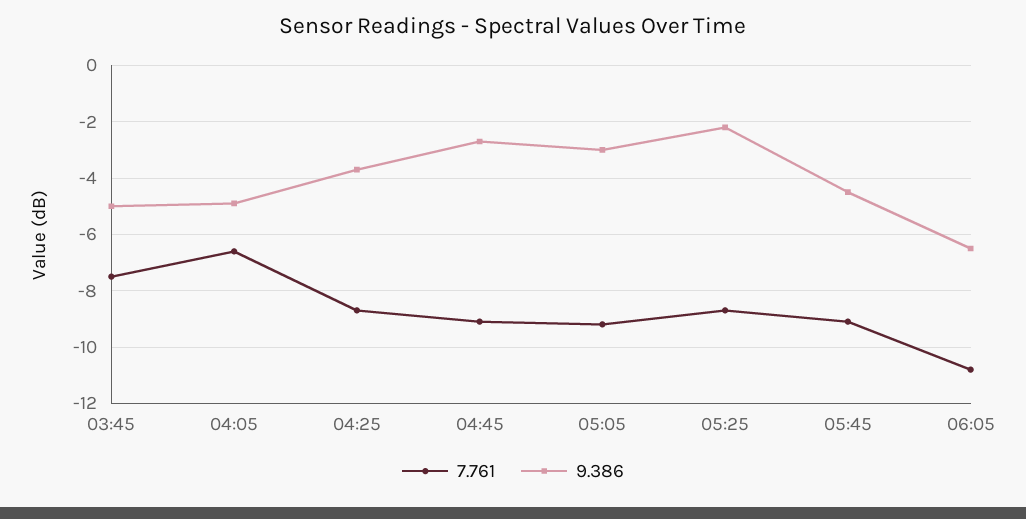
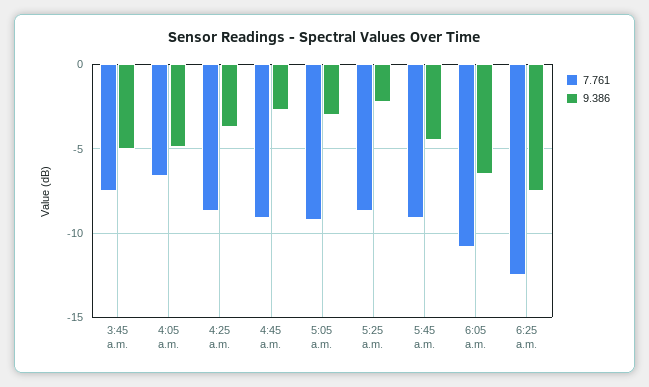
7.761, 6:25 a.m.: none -> -12.5
9.386, 6:25 a.m.: none -> -7.5

